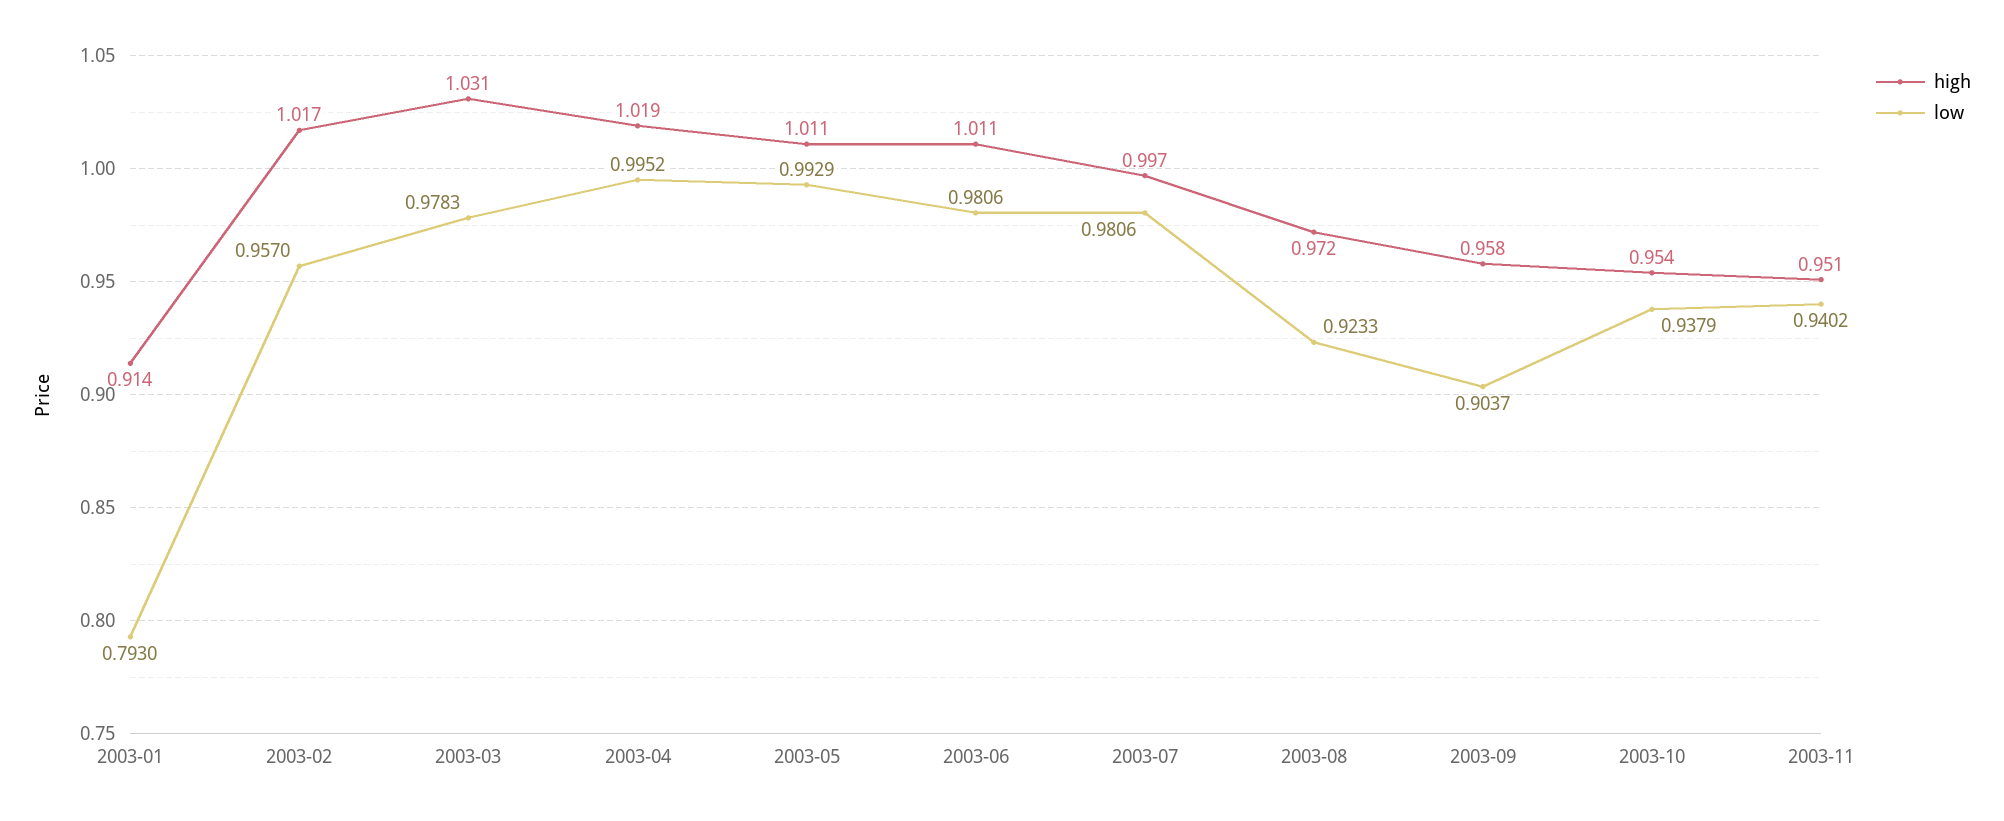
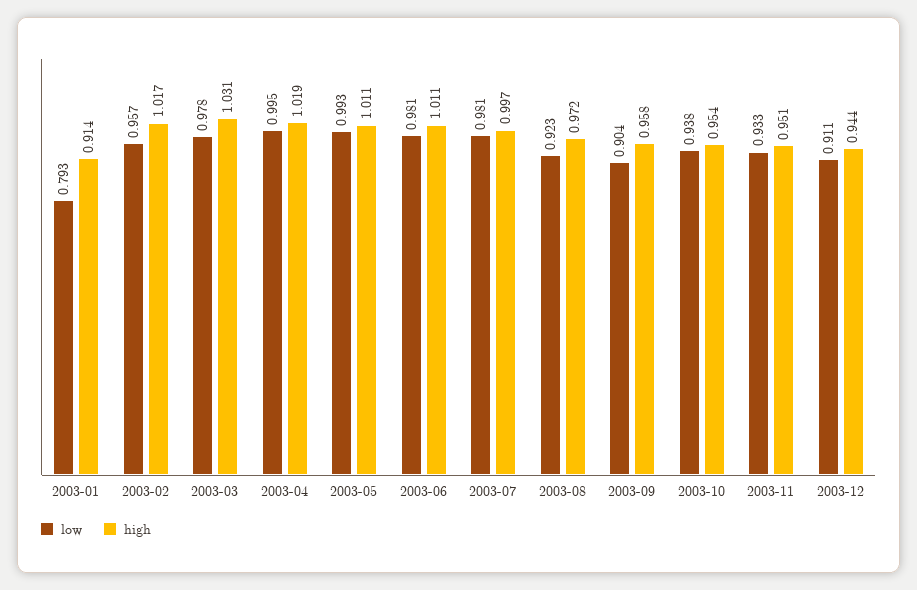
low, 2003-11: 0.9402 -> 0.933
low, 2003-12: none -> 0.911
high, 2003-12: none -> 0.944

